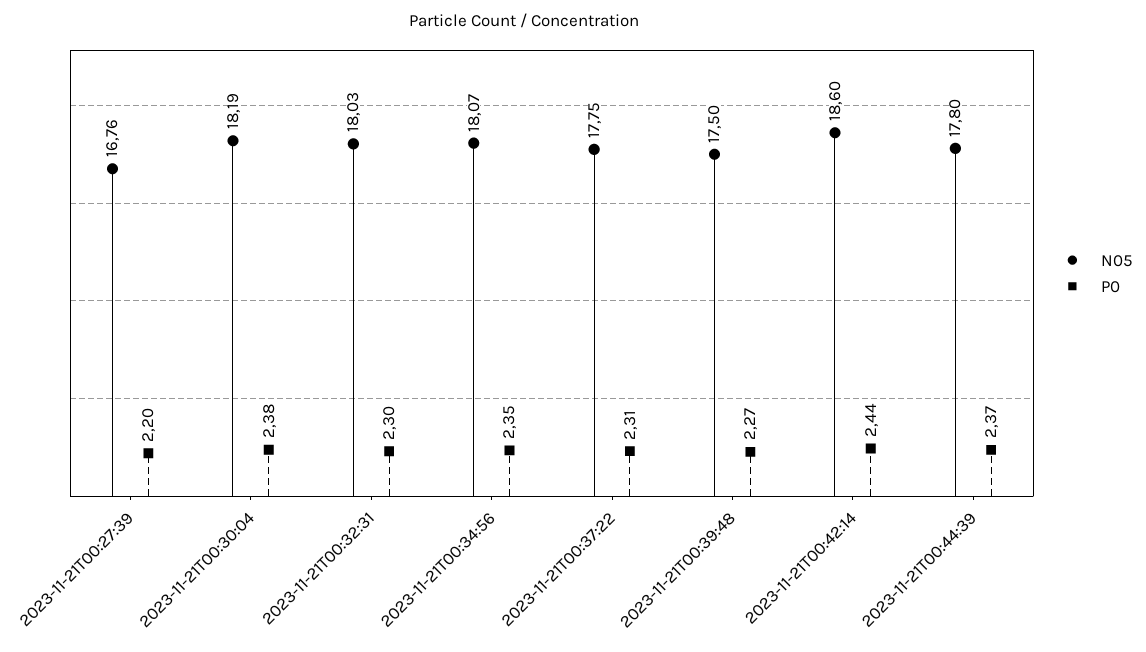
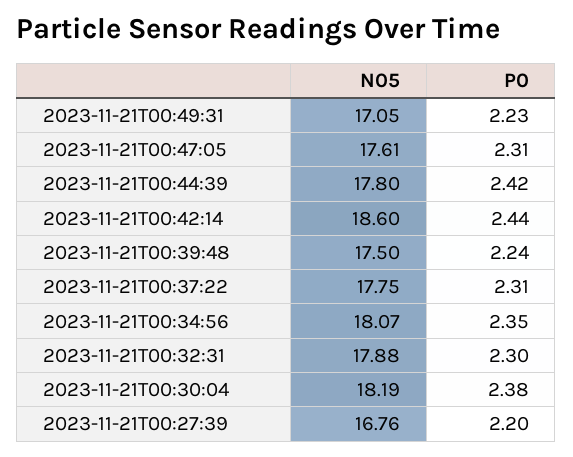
N05, 2023-11-21T00:32:31: 18.03 -> 17.88
P0, 2023-11-21T00:39:48: 2.27 -> 2.24
P0, 2023-11-21T00:44:39: 2.37 -> 2.42
N05, 2023-11-21T00:49:31: none -> 17.05
P0, 2023-11-21T00:49:31: none -> 2.23
N05, 2023-11-21T00:47:05: none -> 17.61
P0, 2023-11-21T00:47:05: none -> 2.31

